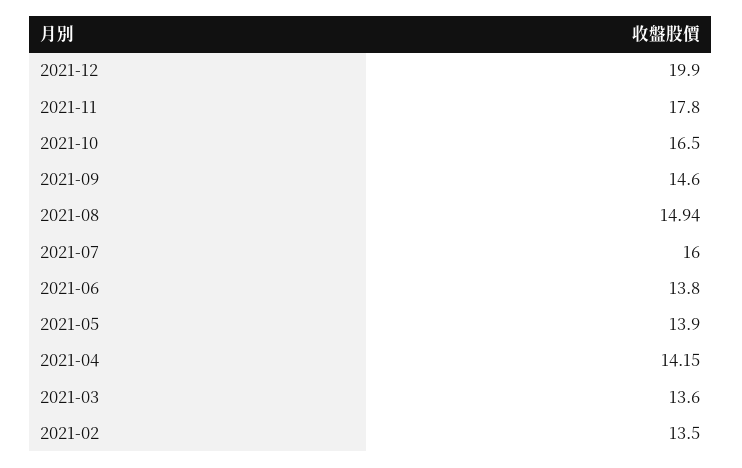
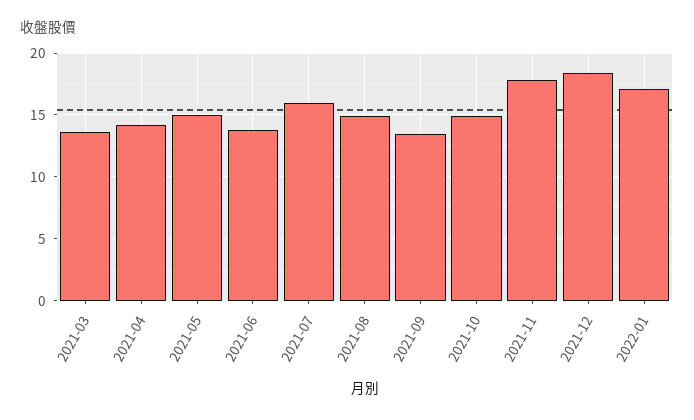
2021-12: 19.9 -> 18.5
2021-10: 16.5 -> 15
2021-09: 14.6 -> 13.5
2021-05: 13.9 -> 15
2021-02: 13.5 -> none
2022-01: none -> 17

